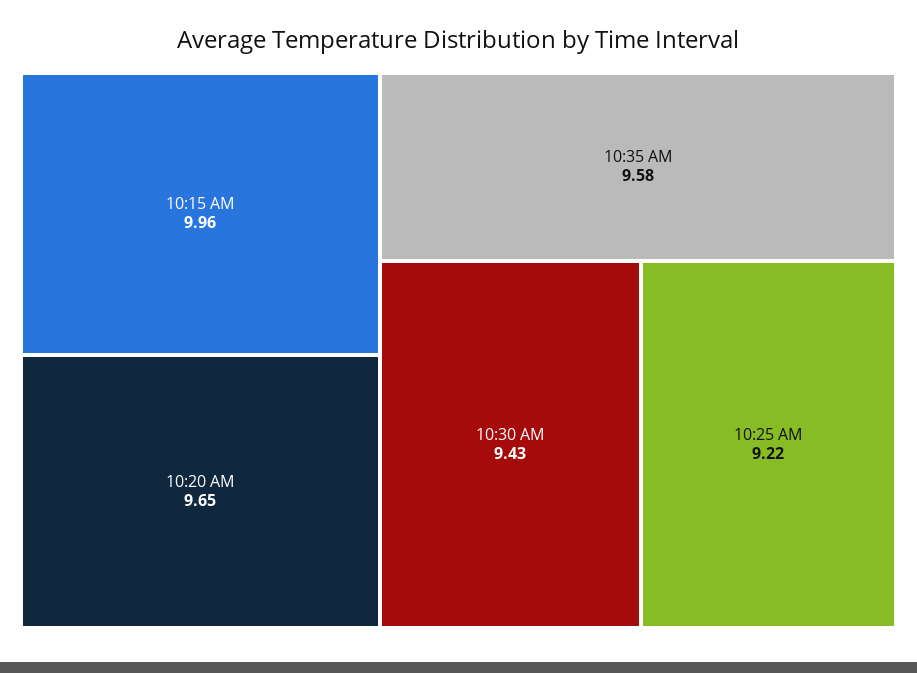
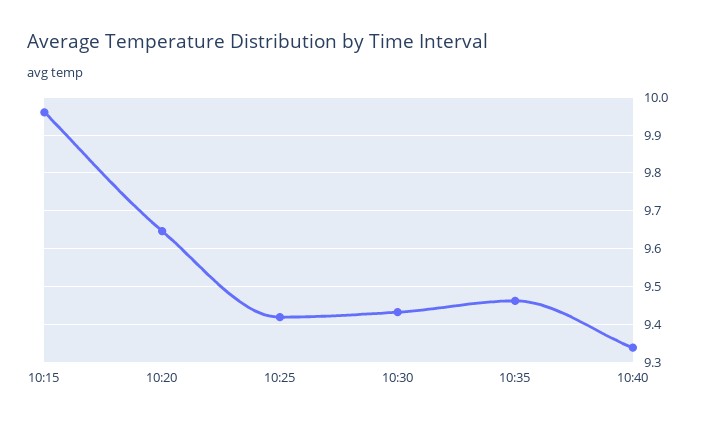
10:35 AM: 9.58 -> 9.46
10:25 AM: 9.22 -> 9.42
10:40: none -> 9.34

